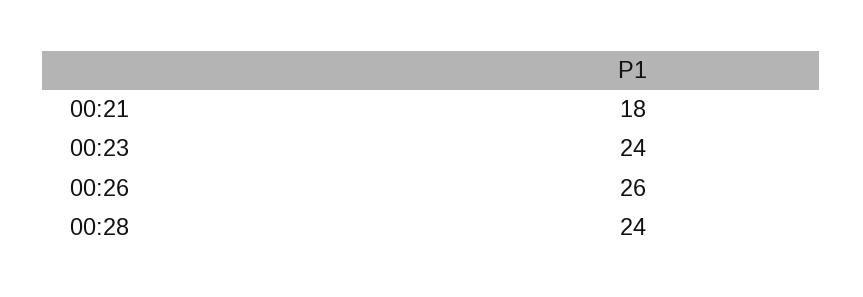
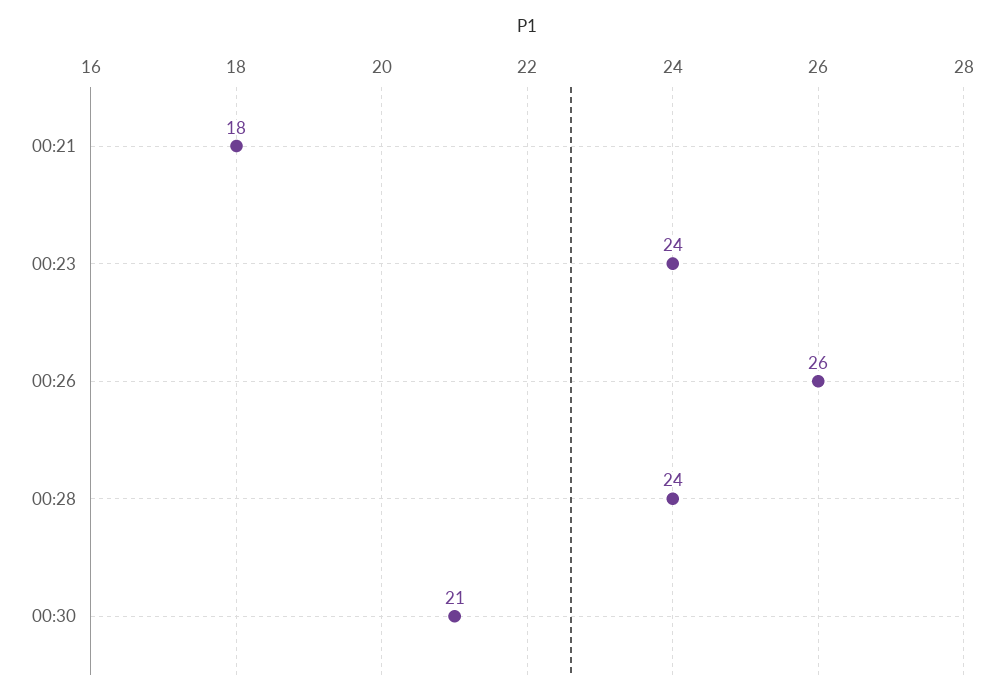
00:30: none -> 21

